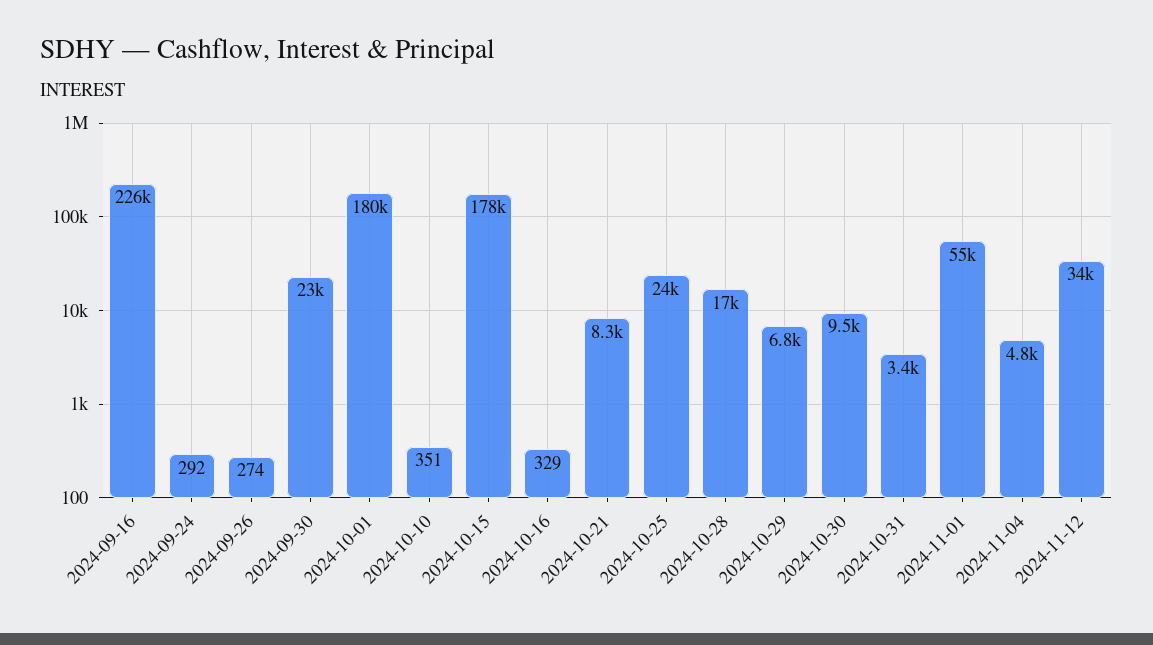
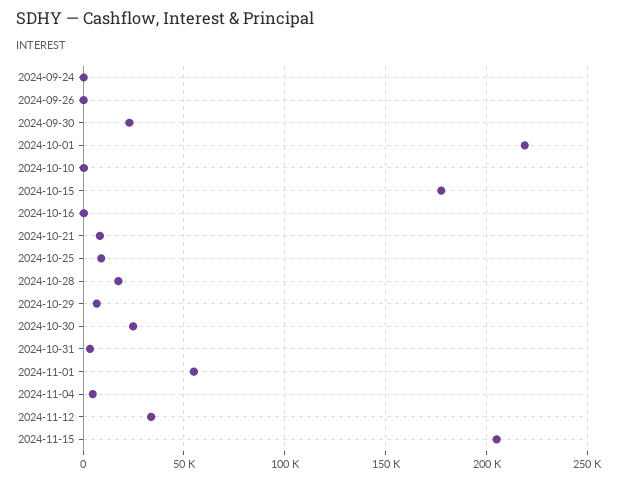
2024-09-16: 226000 -> none
2024-10-01: 180000 -> 220000
2024-10-25: 24000 -> 10000
2024-10-30: 9500 -> 25000
2024-11-15: none -> 205000

